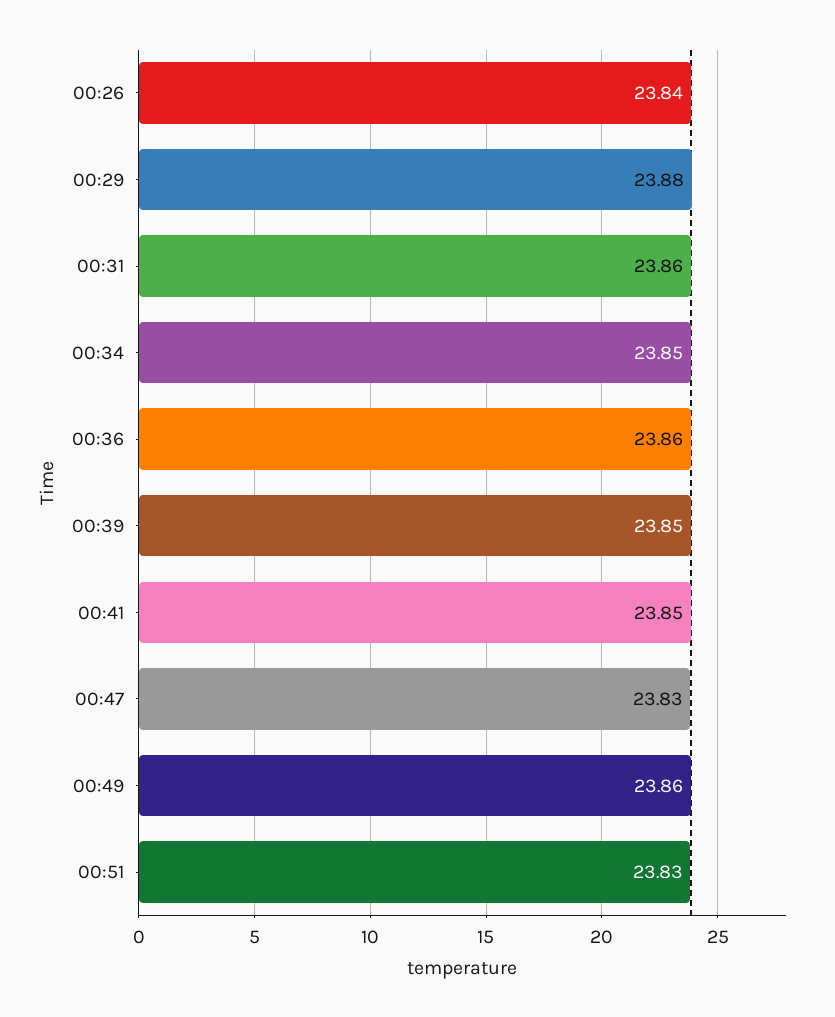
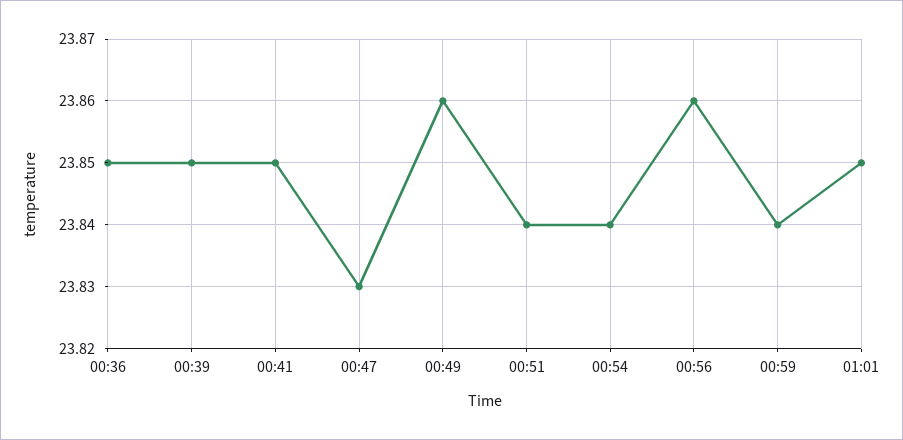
00:26: 23.84 -> none
00:29: 23.88 -> none
00:31: 23.86 -> none
00:34: 23.85 -> none
00:36: 23.86 -> 23.85
00:51: 23.83 -> 23.84
00:54: none -> 23.84
00:56: none -> 23.86
00:59: none -> 23.84
01:01: none -> 23.85

